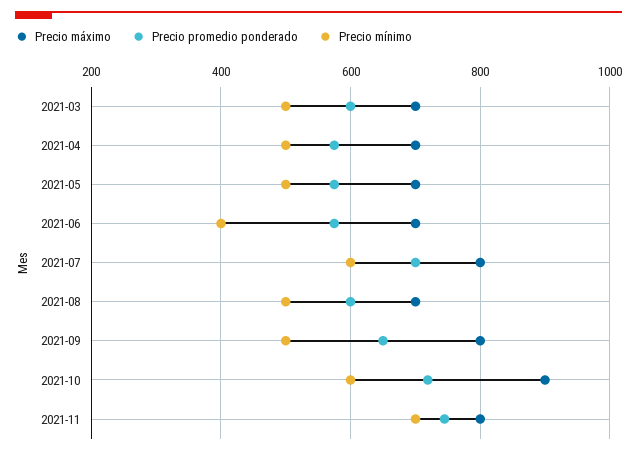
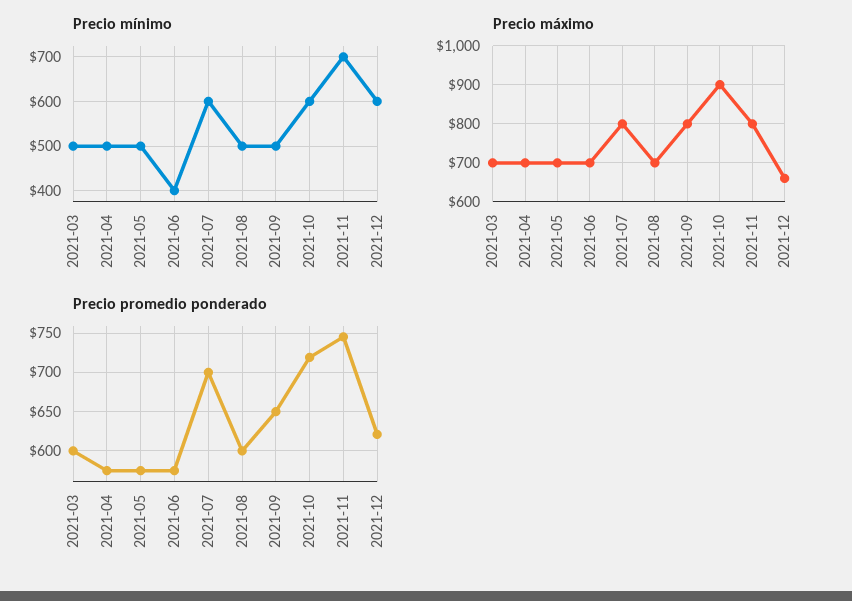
Precio mínimo, 2021-12: none -> 600
Precio máximo, 2021-12: none -> 660
Precio promedio ponderado, 2021-12: none -> 620

